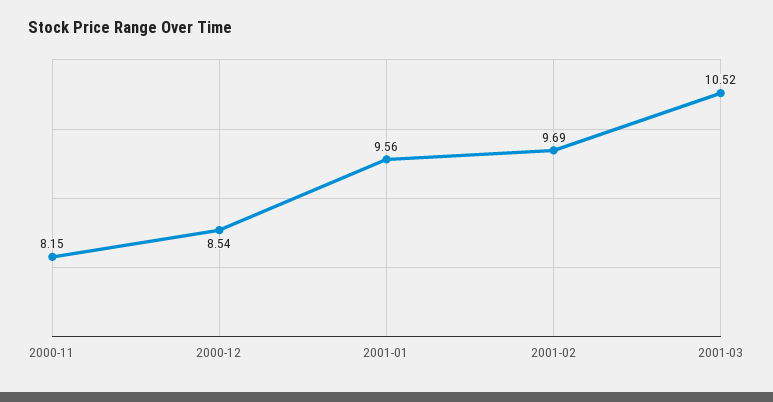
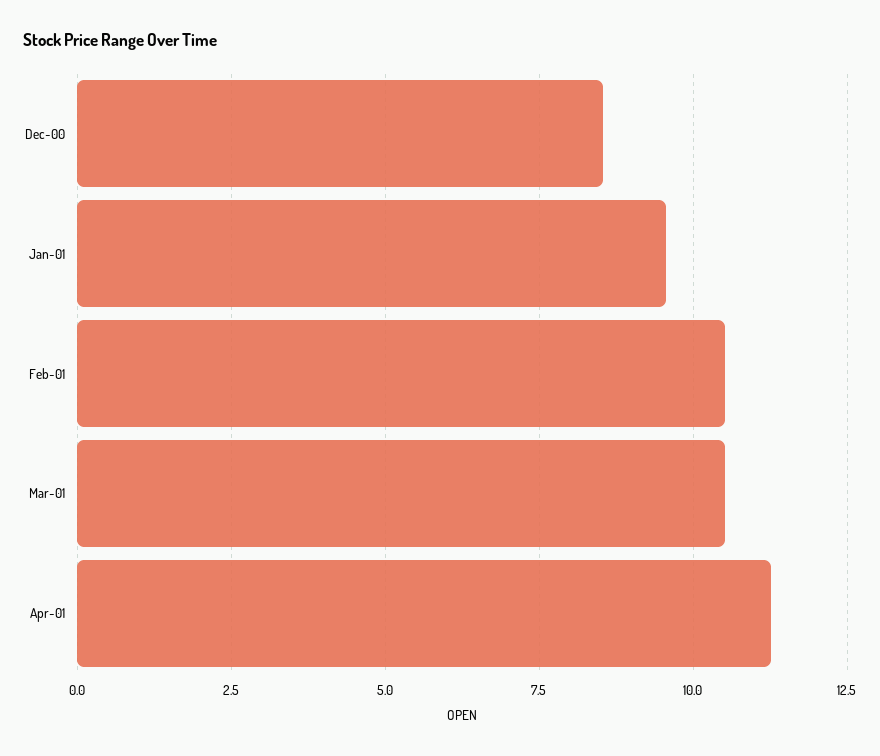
2000-11: 8.15 -> none
2001-02: 9.69 -> 10.5
Apr-01: none -> 11.25

